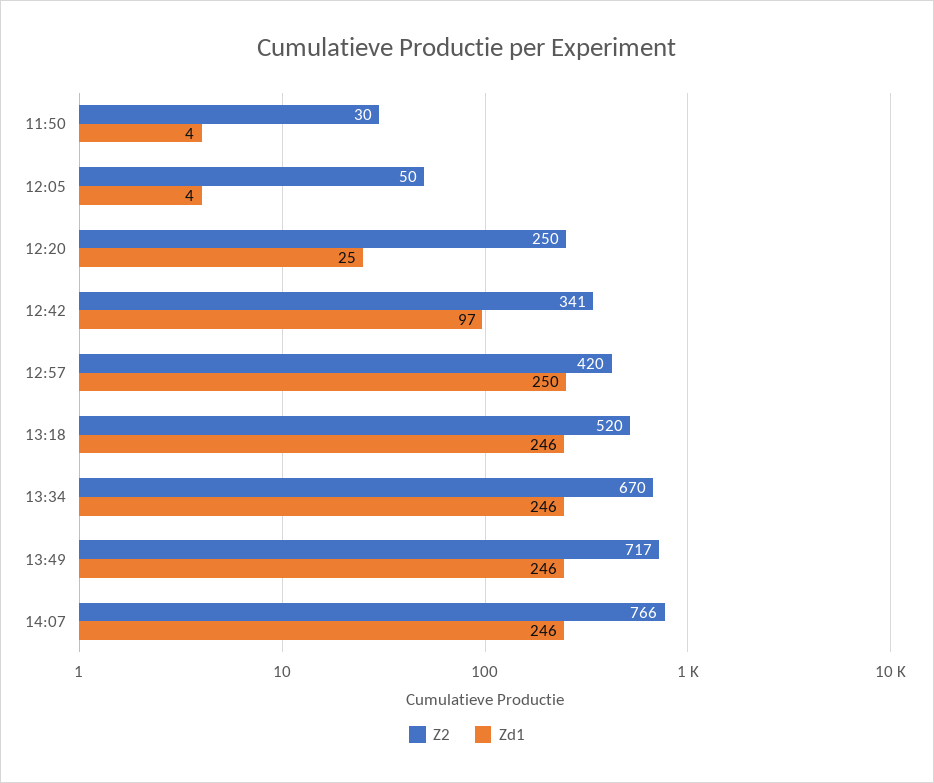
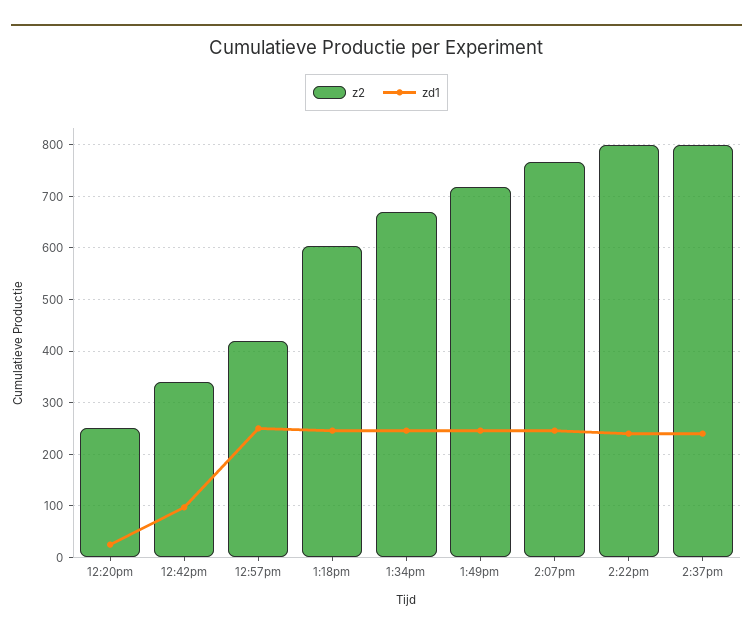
Z2, 11:50: 30 -> none
Zd1, 11:50: 4 -> none
Z2, 12:05: 50 -> none
Zd1, 12:05: 4 -> none
Z2, 13:18: 520 -> 600
Z2, 2:22pm: none -> 800
Zd1, 2:22pm: none -> 240
Z2, 2:37pm: none -> 800
Zd1, 2:37pm: none -> 240

